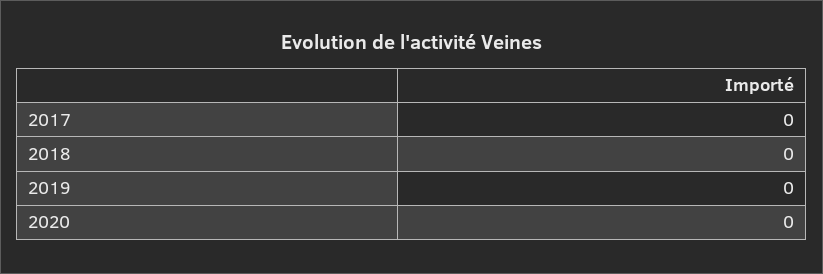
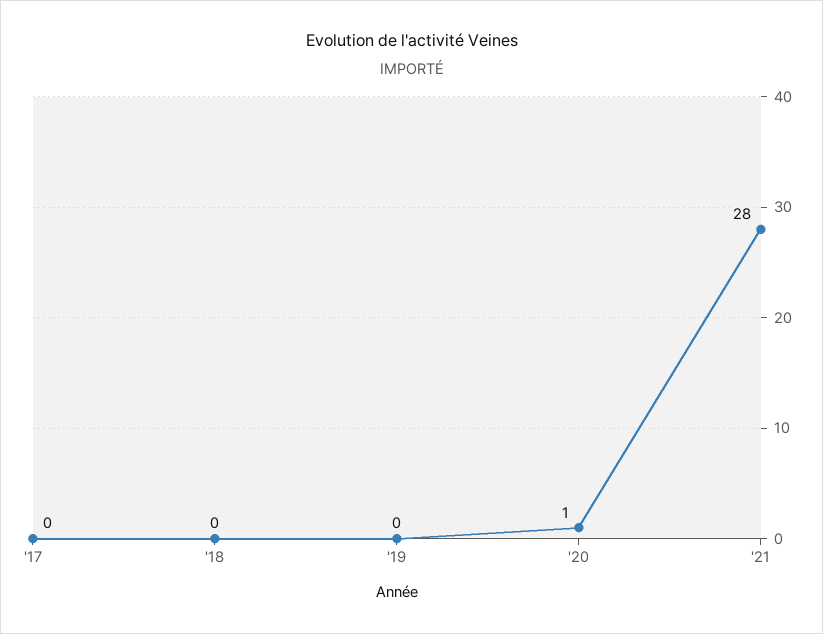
2020: 0 -> 1
'21: none -> 28

